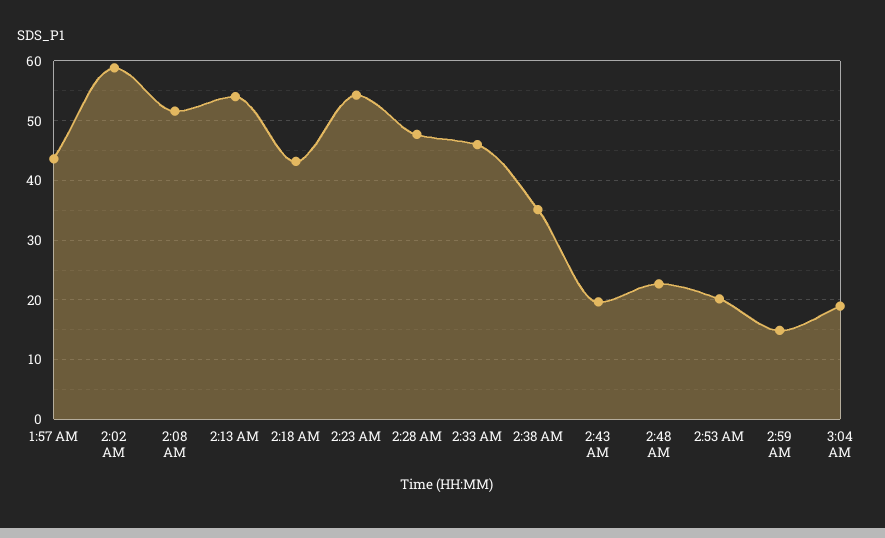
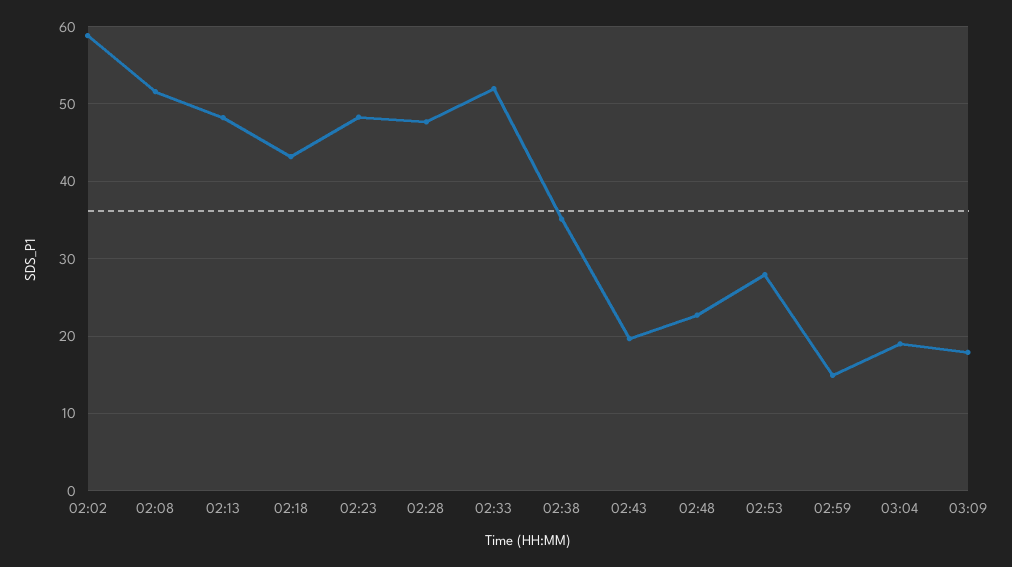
1:57 AM: 44 -> none
2:13 AM: 54 -> 48
2:23 AM: 54 -> 48
2:33 AM: 46 -> 52
2:53 AM: 20 -> 28
03:09: none -> 18

